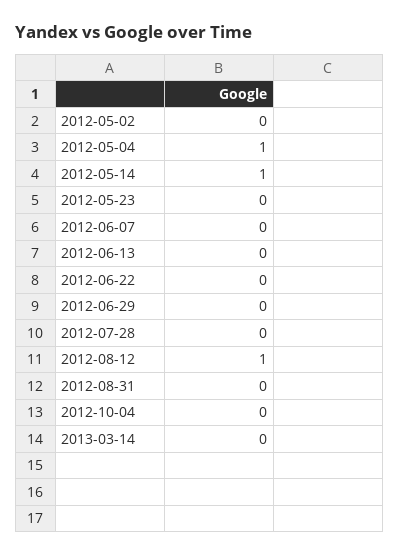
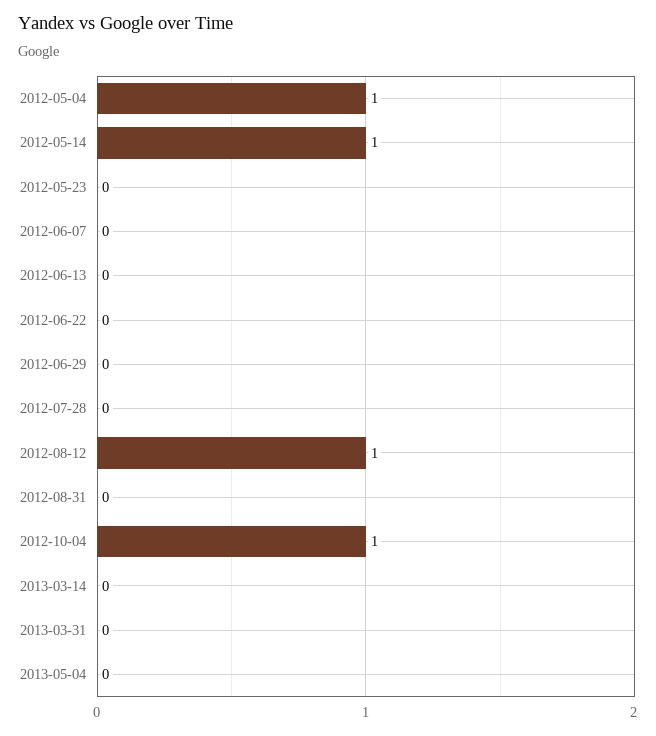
2012-05-02: 0 -> none
2012-10-04: 0 -> 1
2013-03-31: none -> 0
2013-05-04: none -> 0

